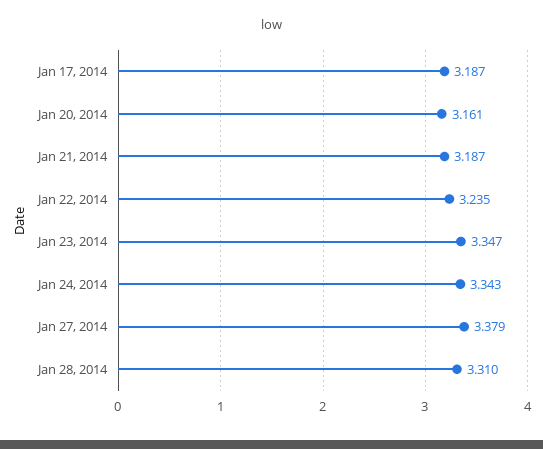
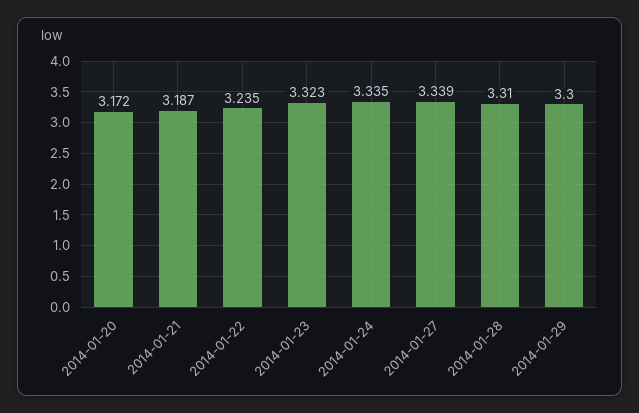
Jan 17, 2014: 3.187 -> none
Jan 20, 2014: 3.161 -> 3.172
Jan 23, 2014: 3.347 -> 3.323
Jan 24, 2014: 3.343 -> 3.335
Jan 27, 2014: 3.379 -> 3.339
2014-01-29: none -> 3.3

